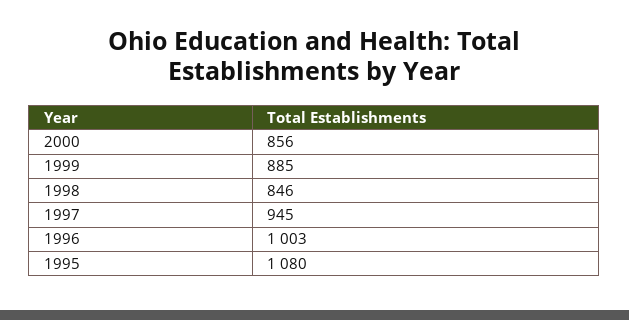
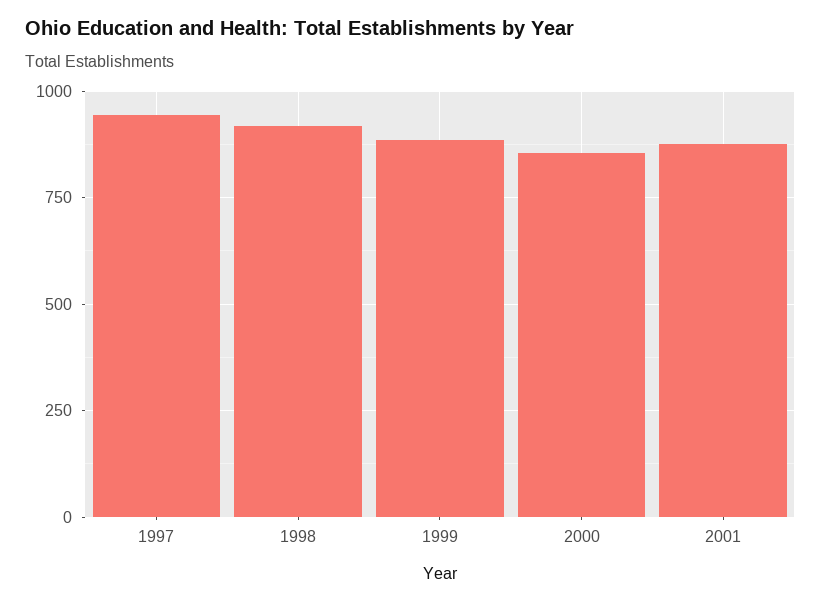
1998: 846 -> 925
1996: 1003 -> none
1995: 1080 -> none
2001: none -> 875

